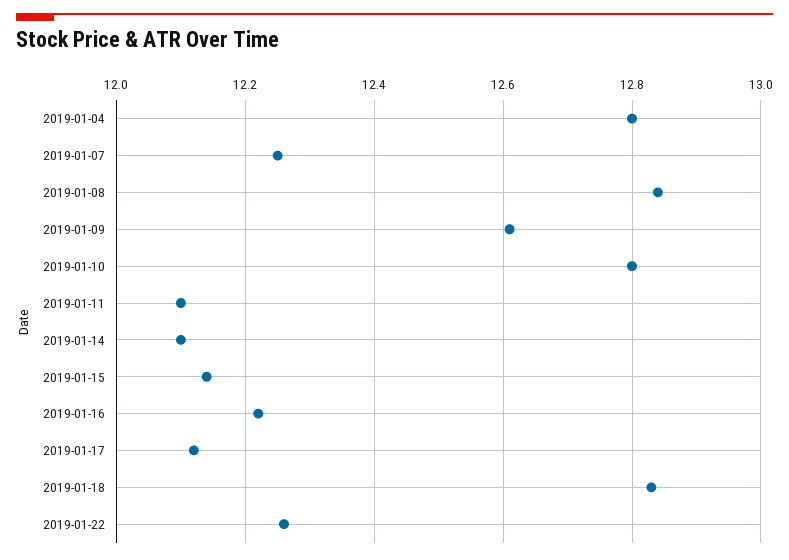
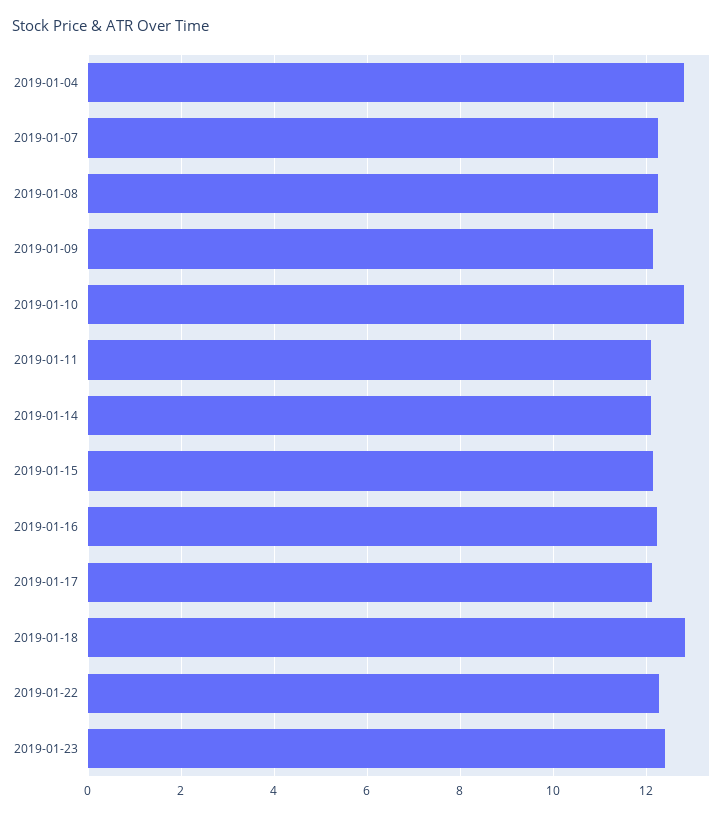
2019-01-08: 12.85 -> 12.2
2019-01-09: 12.6 -> 12.2
2019-01-23: none -> 12.4

